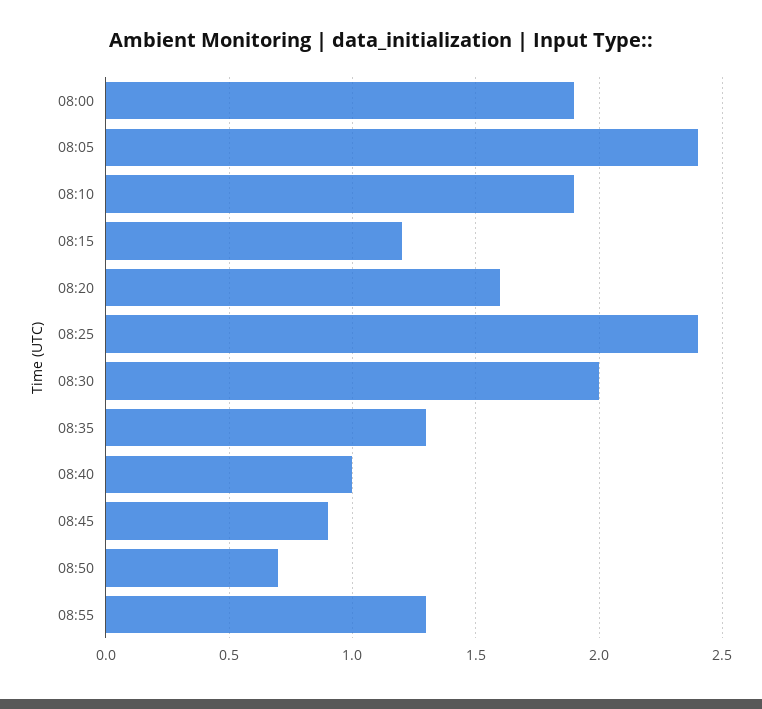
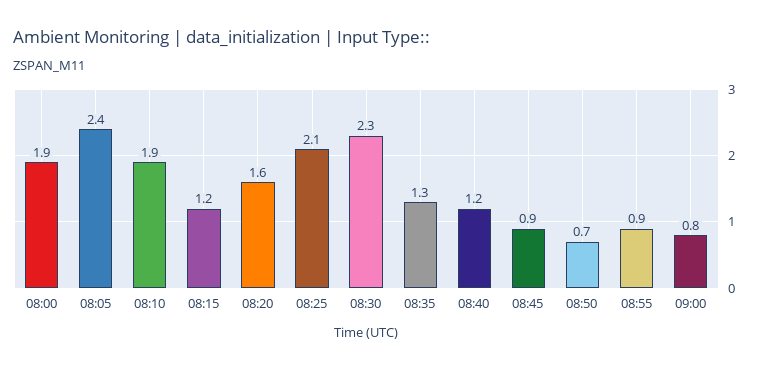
08:25: 2.4 -> 2.1
08:30: 2 -> 2.3
08:40: 1 -> 1.2
08:55: 1.3 -> 0.9
09:00: none -> 0.8

